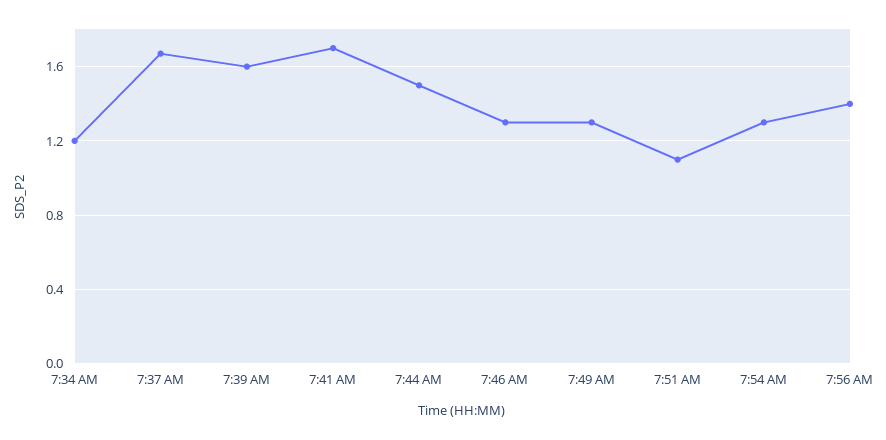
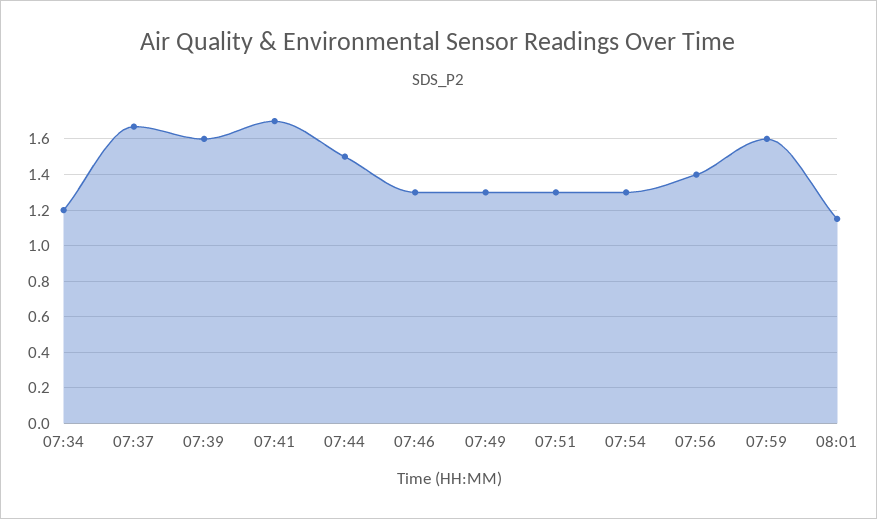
7:51 AM: 1.1 -> 1.3
07:59: none -> 1.6
08:01: none -> 1.15

